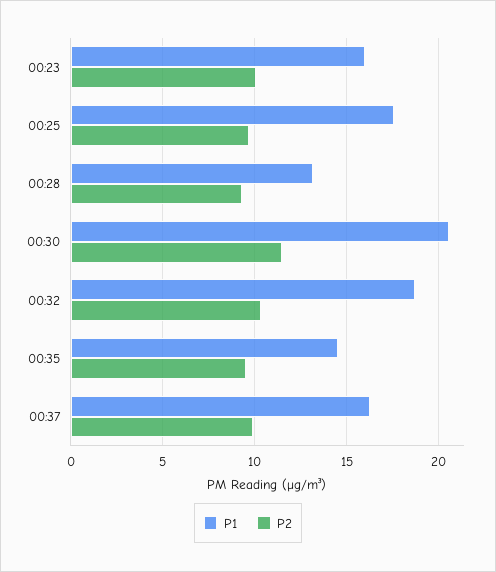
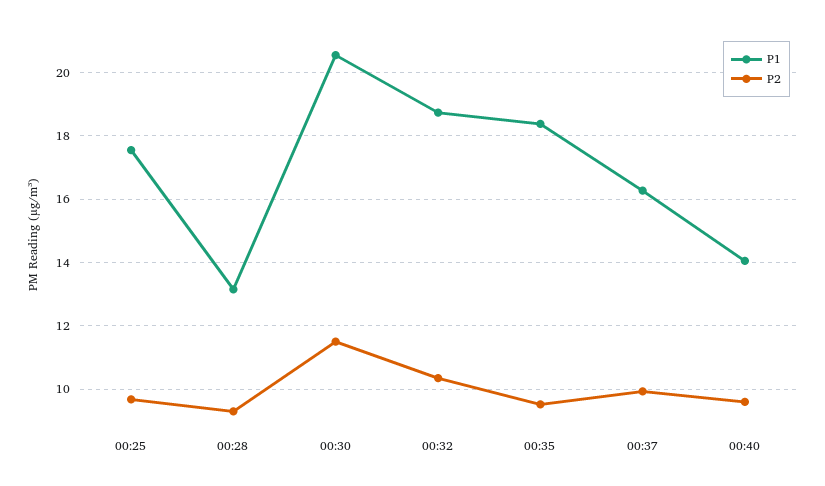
P1, 00:23: 16 -> none
P2, 00:23: 10 -> none
P1, 00:35: 14.5 -> 18.4
P1, 00:40: none -> 14
P2, 00:40: none -> 9.6

